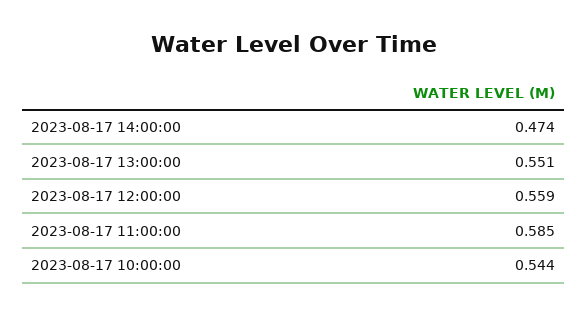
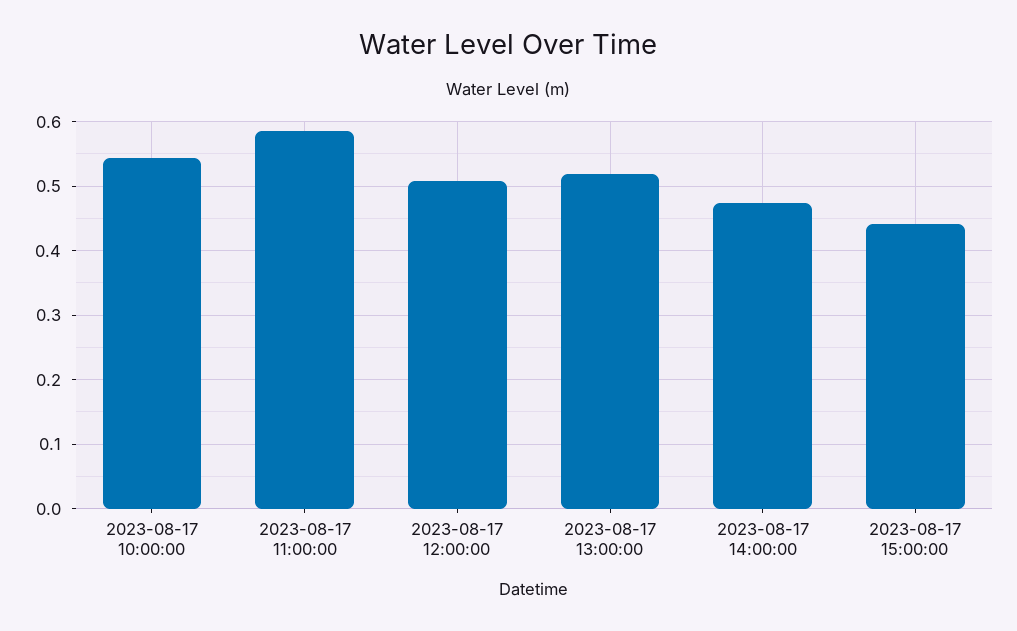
2023-08-17 13:00:00: 0.551 -> 0.52
2023-08-17 12:00:00: 0.559 -> 0.51
2023-08-17 15:00:00: none -> 0.44

